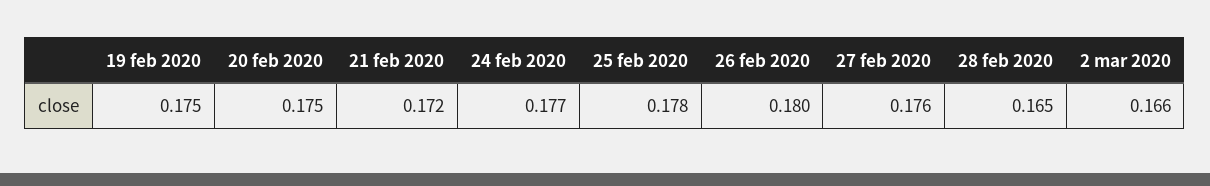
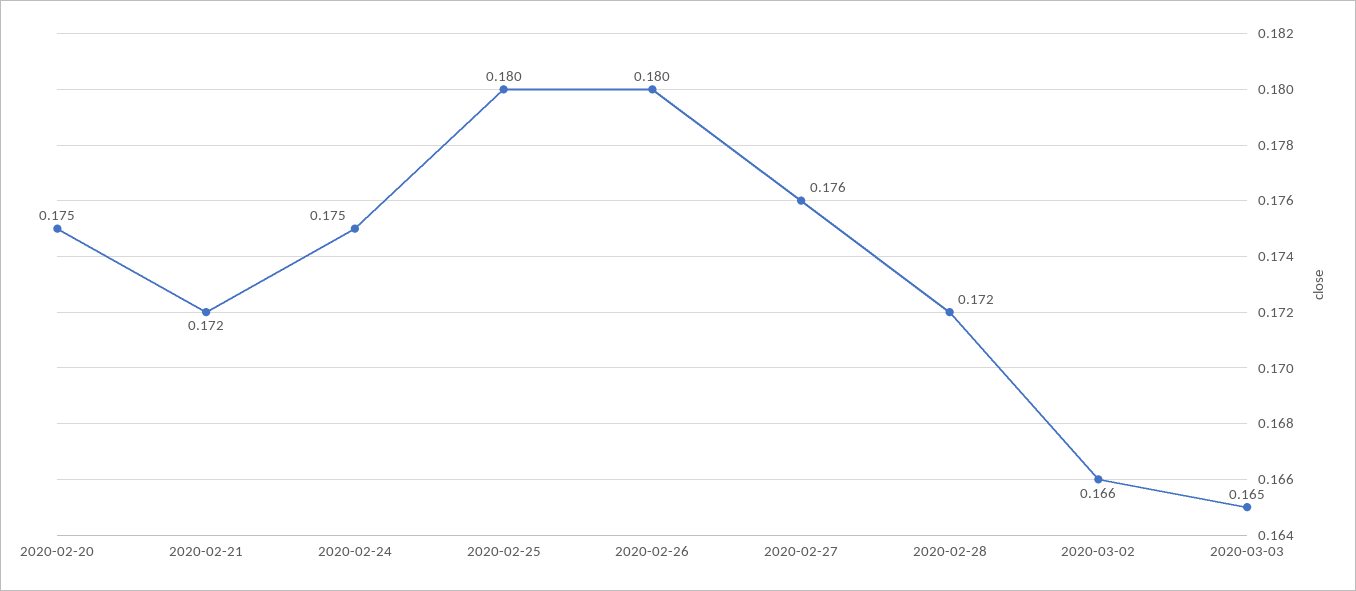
19 feb 2020: 0.175 -> none
24 feb 2020: 0.177 -> 0.175
25 feb 2020: 0.178 -> 0.18
28 feb 2020: 0.165 -> 0.172
2020-03-03: none -> 0.165

